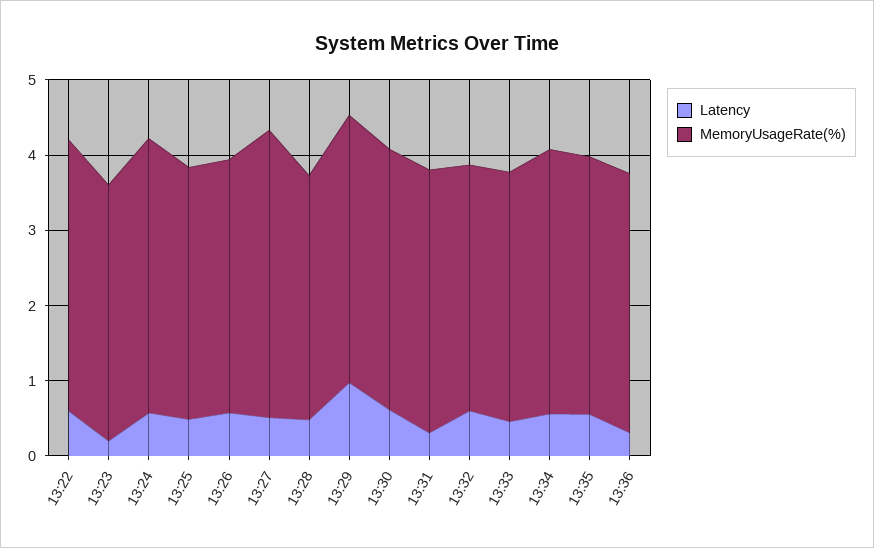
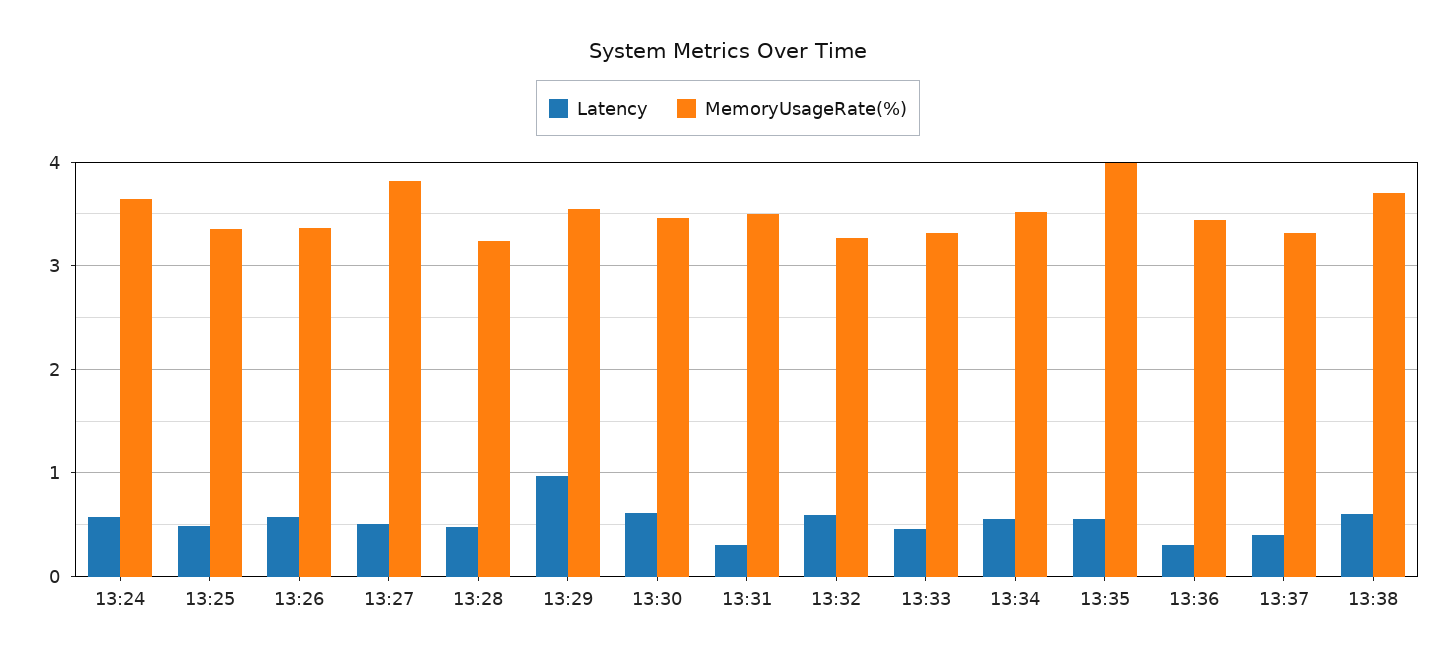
Latency, 13:22: 0.6 -> none
MemoryUsageRate(%), 13:22: 3.6 -> none
Latency, 13:23: 0.2 -> none
MemoryUsageRate(%), 13:23: 3.4 -> none
MemoryUsageRate(%), 13:35: 3.4 -> 4
Latency, 13:37: none -> 0.4
MemoryUsageRate(%), 13:37: none -> 3.3
Latency, 13:38: none -> 0.6
MemoryUsageRate(%), 13:38: none -> 3.7

